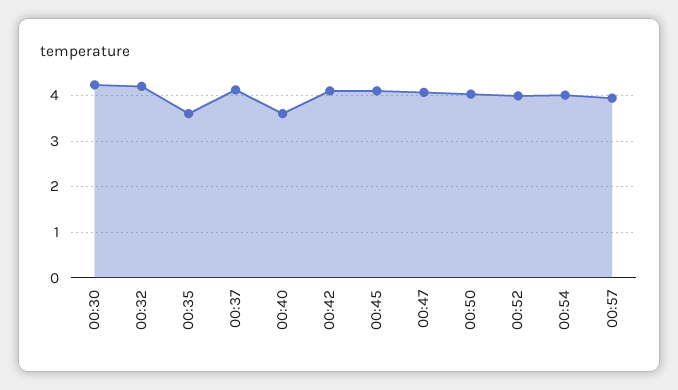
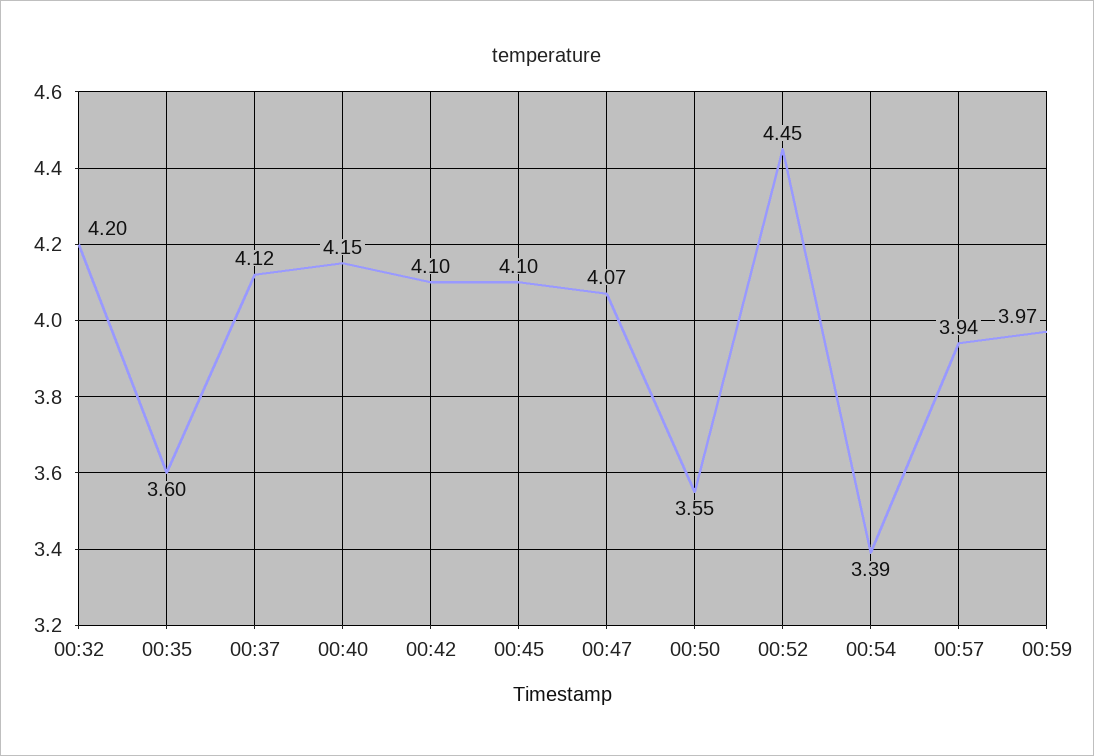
00:30: 4.2 -> none
00:40: 3.6 -> 4.15
00:50: 4 -> 3.55
00:52: 4 -> 4.45
00:54: 4 -> 3.39
00:59: none -> 3.97

